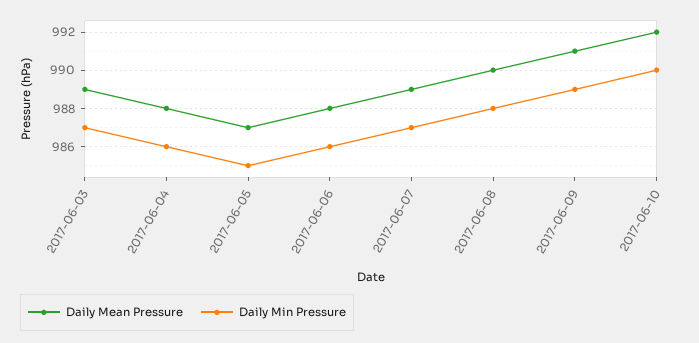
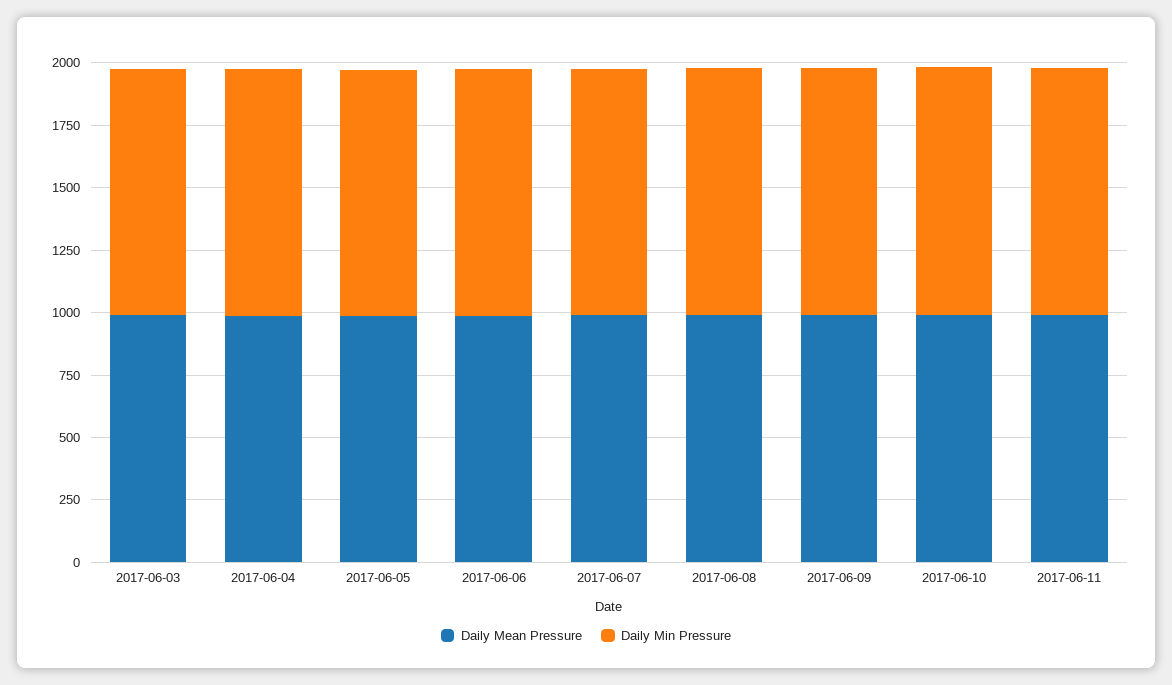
Daily Mean Pressure, 2017-06-11: none -> 1000
Daily Min Pressure, 2017-06-11: none -> 1000

